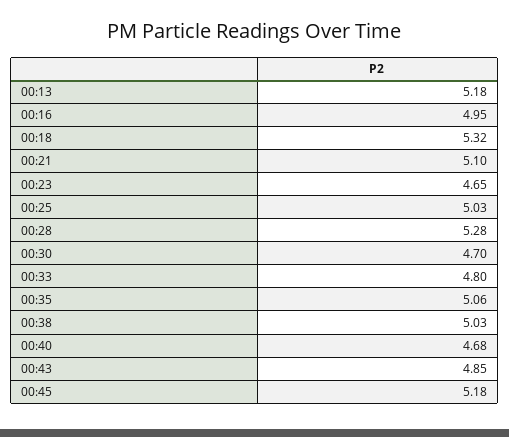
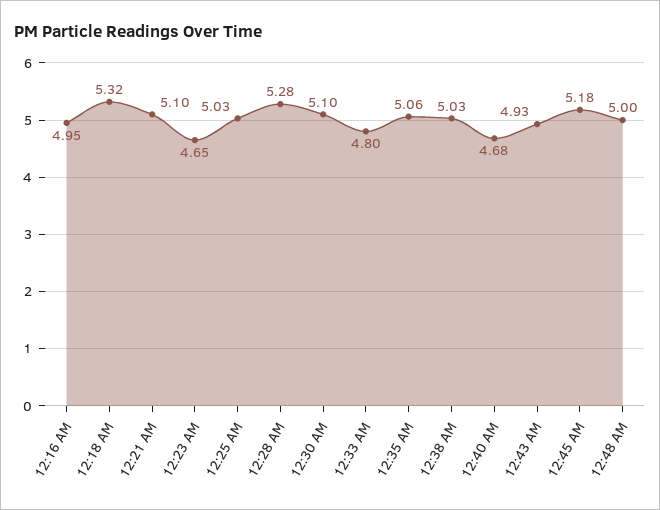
00:13: 5.18 -> none
00:30: 4.7 -> 5.1
00:43: 4.85 -> 4.93
12:48 AM: none -> 5

